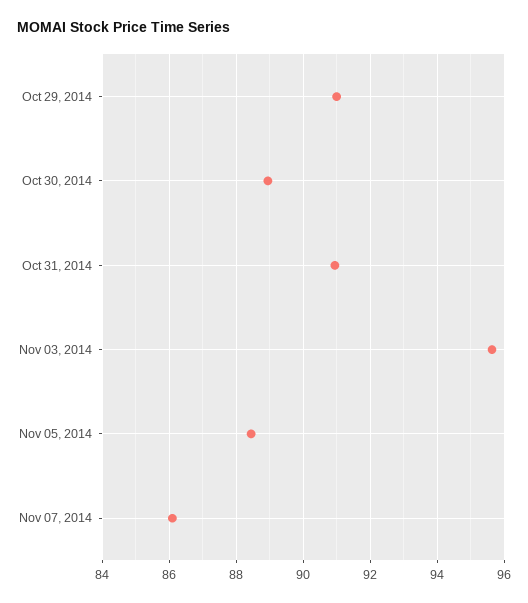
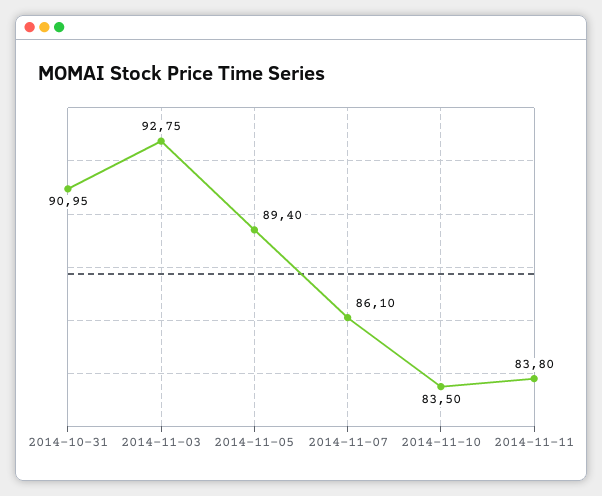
Oct 29, 2014: 91 -> none
Oct 30, 2014: 89 -> none
Nov 03, 2014: 95.6 -> 92.75
Nov 05, 2014: 88.4 -> 89.4
2014-11-10: none -> 83.5
2014-11-11: none -> 83.8

